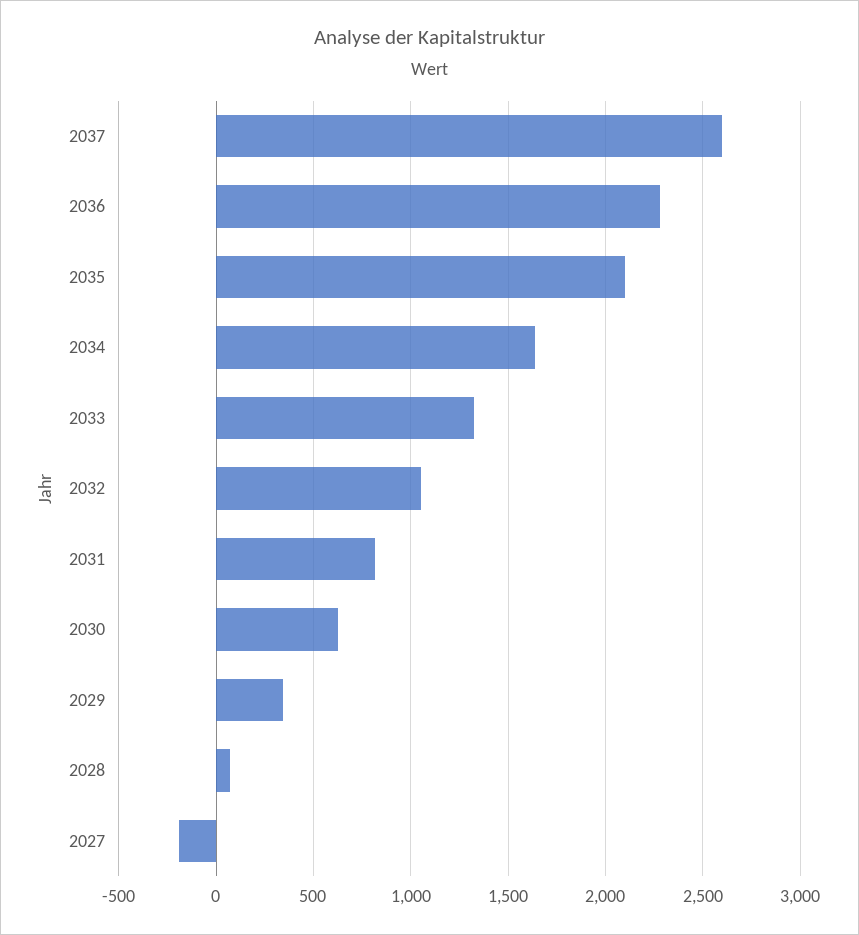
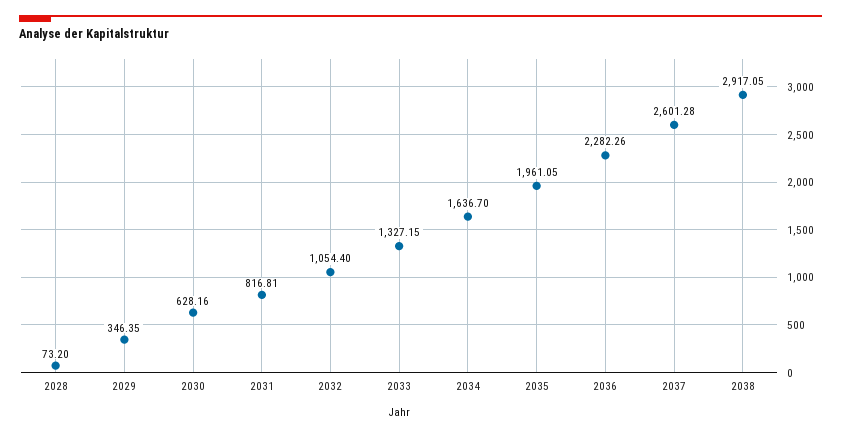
2035: 2100 -> 1961.05
2027: -200 -> none
2038: none -> 2917.05

